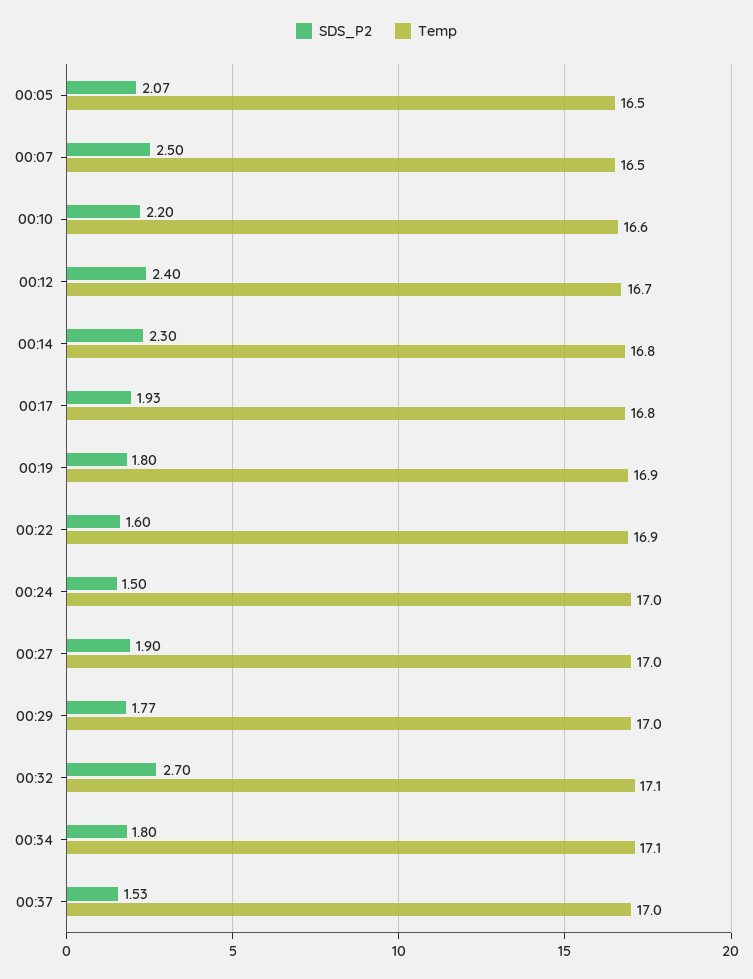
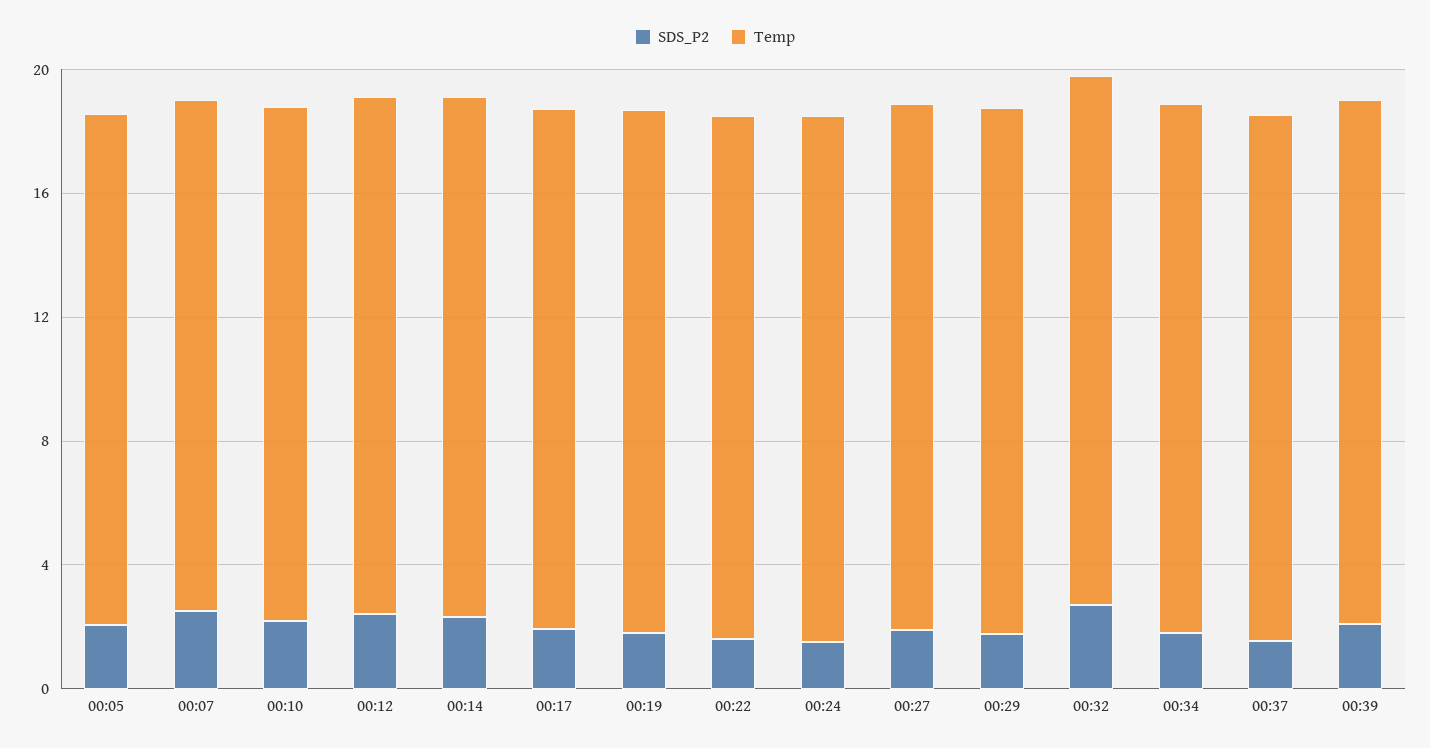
SDS_P2, 00:39: none -> 2
Temp, 00:39: none -> 17

